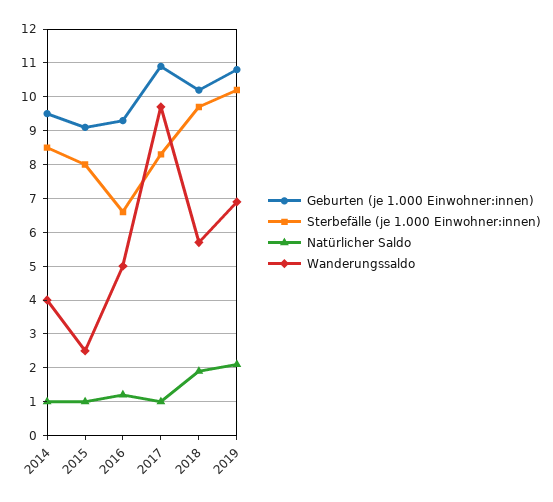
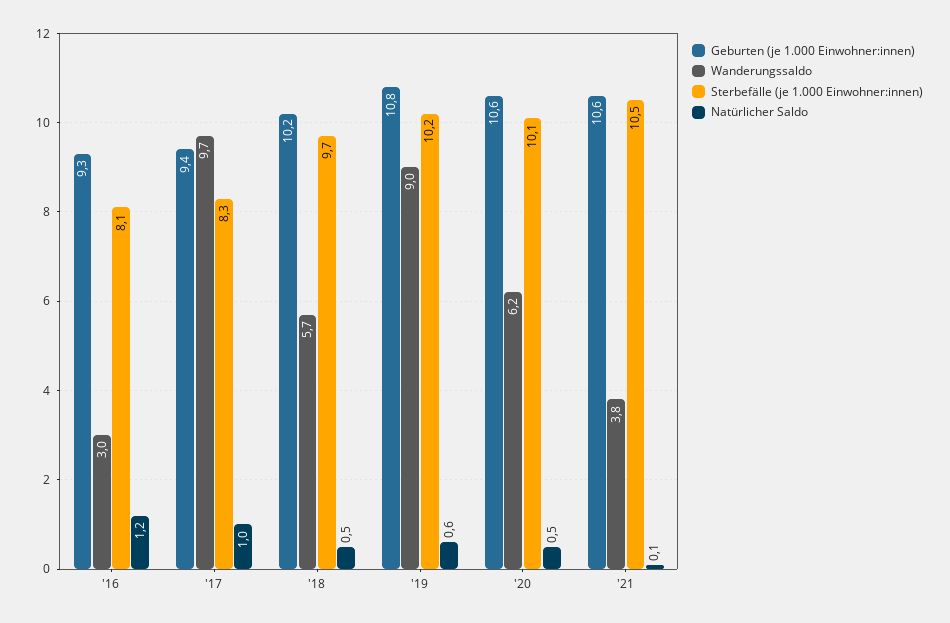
Geburten (je 1.000 Einwohner:innen), 2014: 9.5 -> none
Sterbefälle (je 1.000 Einwohner:innen), 2014: 8.5 -> none
Natürlicher Saldo, 2014: 1 -> none
Wanderungssaldo, 2014: 4 -> none
Geburten (je 1.000 Einwohner:innen), 2015: 9 -> none
Sterbefälle (je 1.000 Einwohner:innen), 2015: 8 -> none
Natürlicher Saldo, 2015: 1 -> none
Wanderungssaldo, 2015: 2.5 -> none
Sterbefälle (je 1.000 Einwohner:innen), 2016: 6.5 -> 8.1
Wanderungssaldo, 2016: 5 -> 3
Geburten (je 1.000 Einwohner:innen), 2017: 11 -> 9.4
Natürlicher Saldo, 2018: 2 -> 0.5
Natürlicher Saldo, 2019: 2 -> 0.6
Wanderungssaldo, 2019: 7 -> 9
Geburten (je 1.000 Einwohner:innen), '20: none -> 10.6
Wanderungssaldo, '20: none -> 6.2
Sterbefälle (je 1.000 Einwohner:innen), '20: none -> 10.1
Natürlicher Saldo, '20: none -> 0.5
Geburten (je 1.000 Einwohner:innen), '21: none -> 10.6
Wanderungssaldo, '21: none -> 3.8
Sterbefälle (je 1.000 Einwohner:innen), '21: none -> 10.5
Natürlicher Saldo, '21: none -> 0.1

